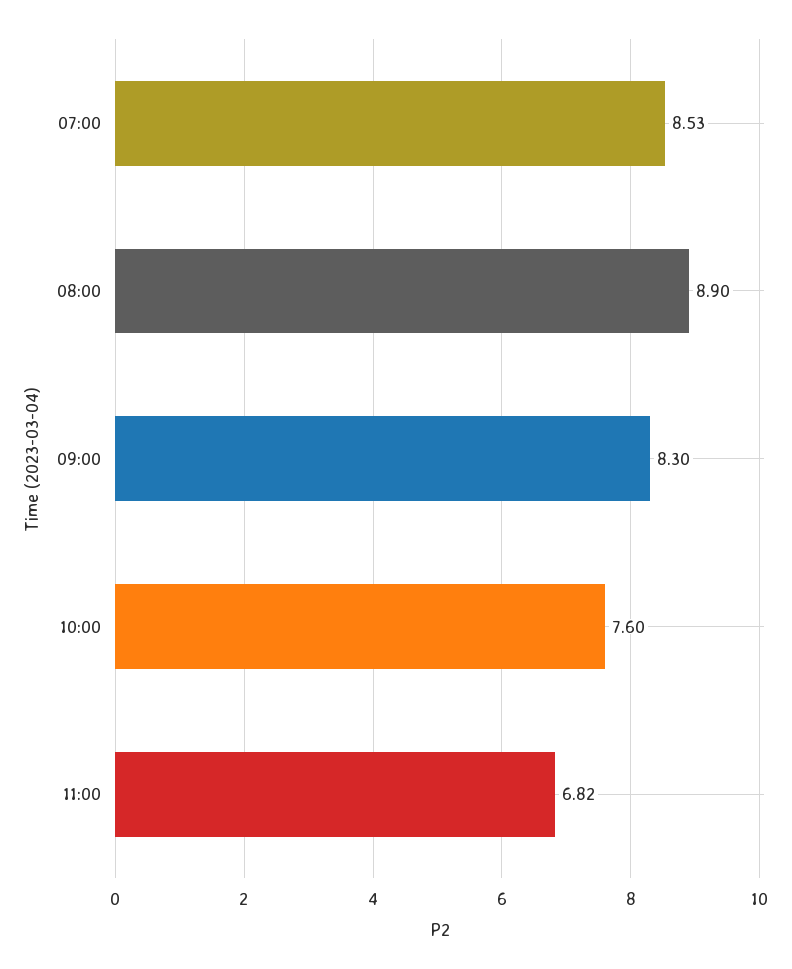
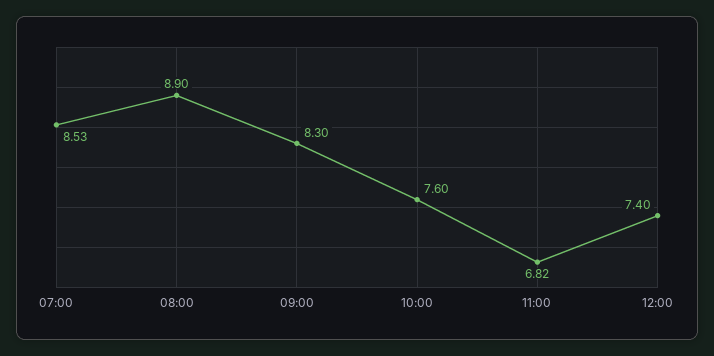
12:00: none -> 7.4

